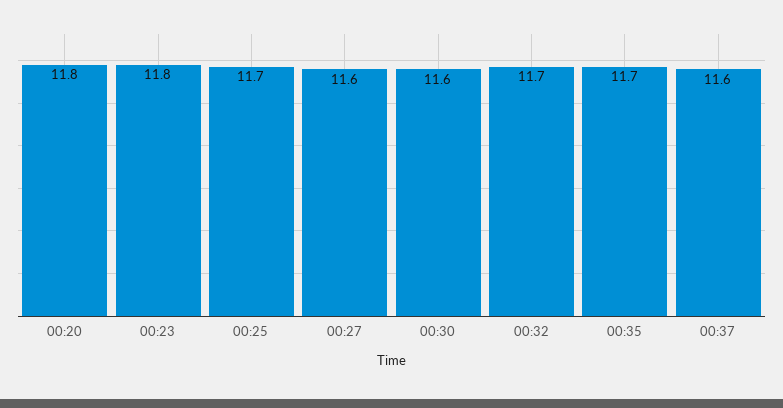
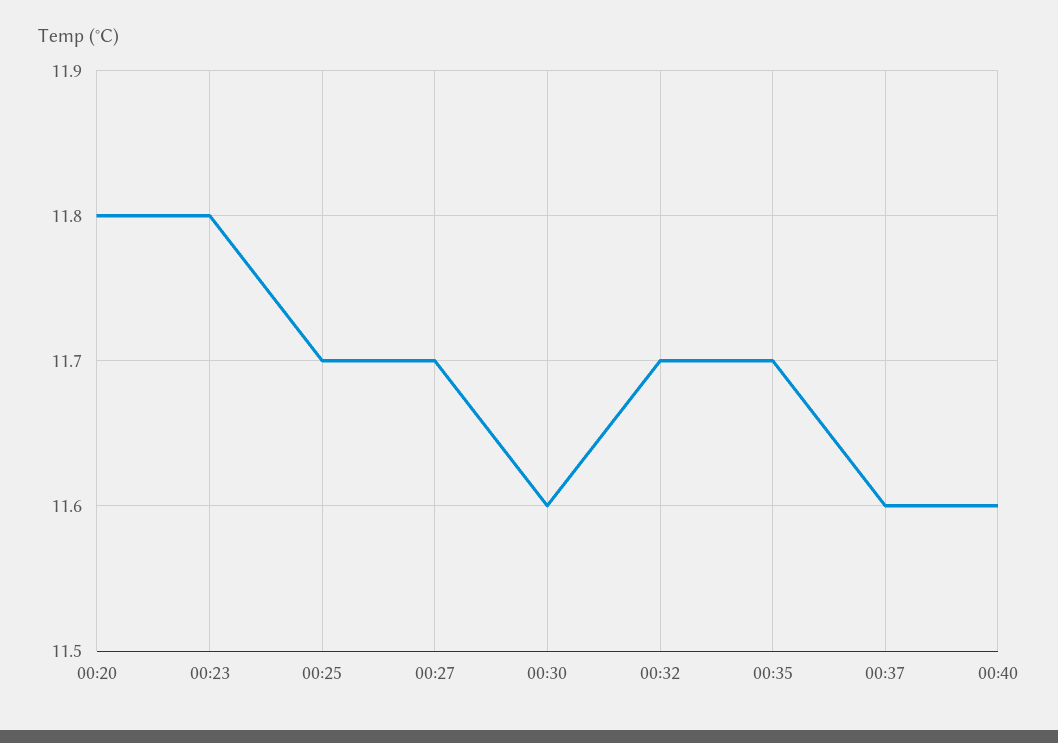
00:27: 11.6 -> 11.7
00:40: none -> 11.6

